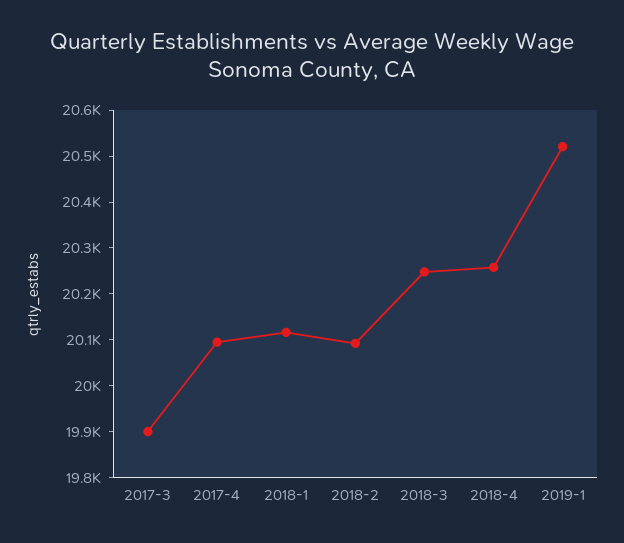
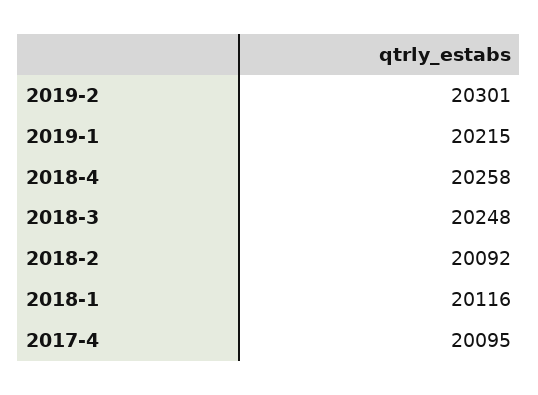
2017-3: 19900 -> none
2019-1: 20520 -> 20215
2019-2: none -> 20301

